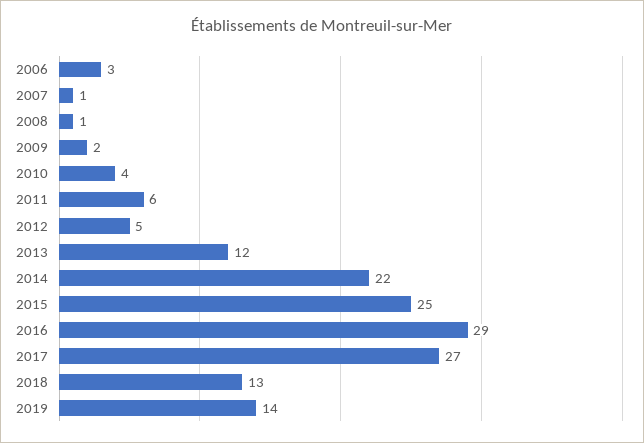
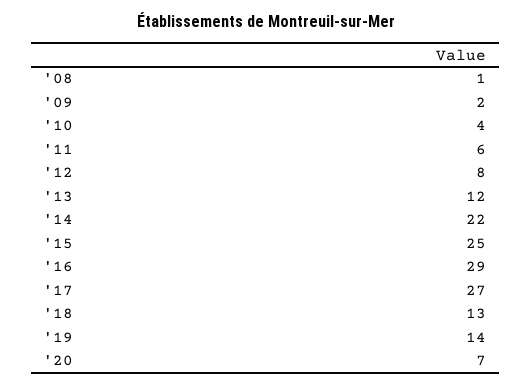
2006: 3 -> none
2007: 1 -> none
2012: 5 -> 8
'20: none -> 7

